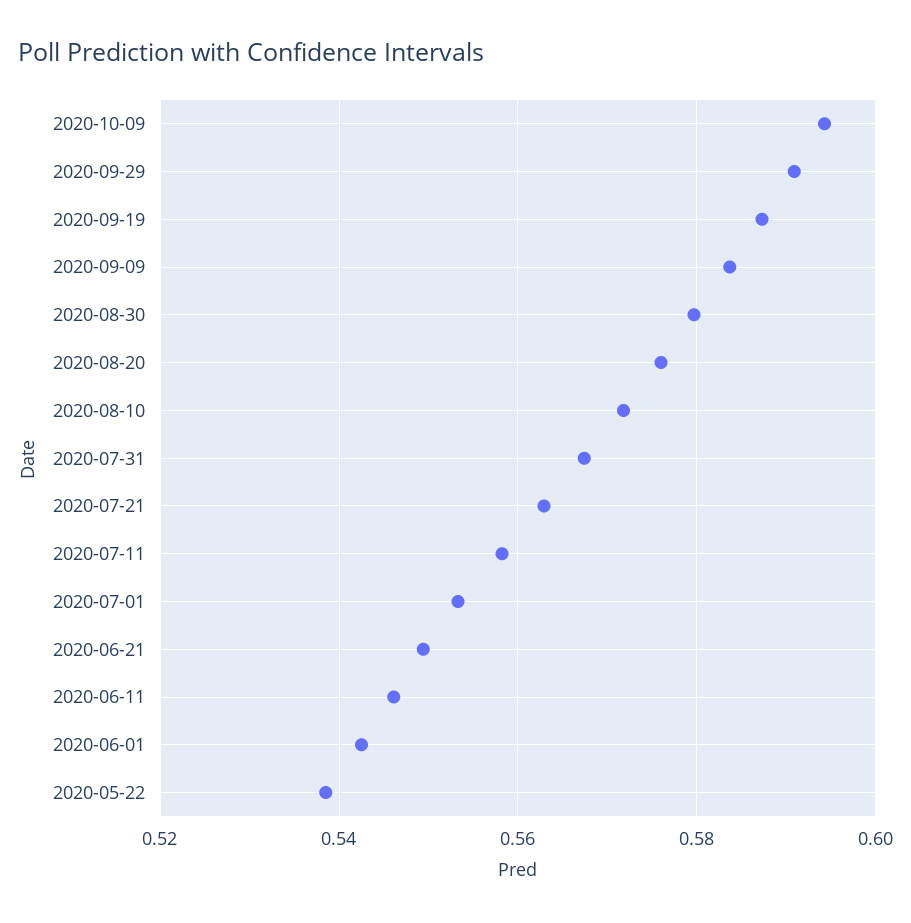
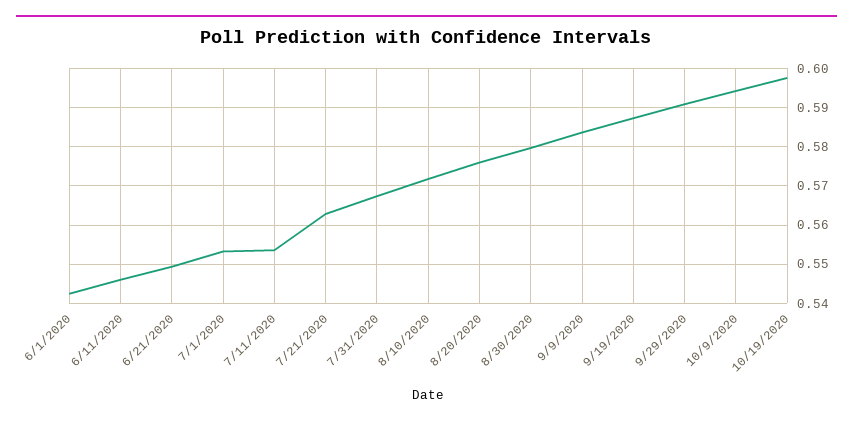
2020-07-11: 0.558 -> 0.554
2020-05-22: 0.538 -> none
10/19/2020: none -> 0.598

